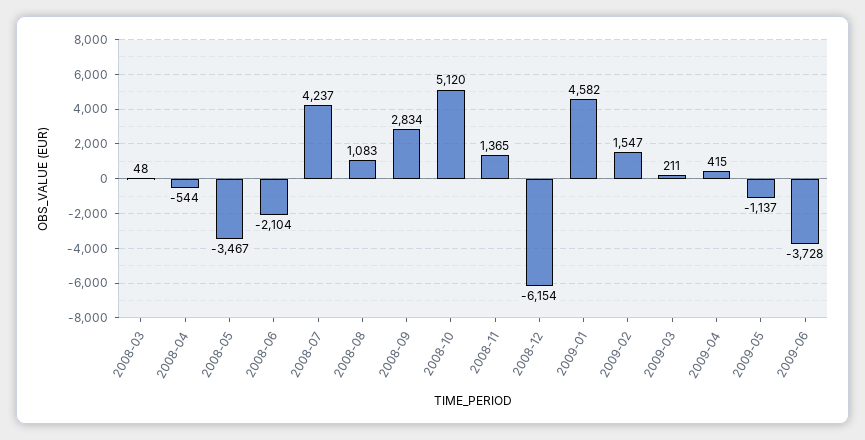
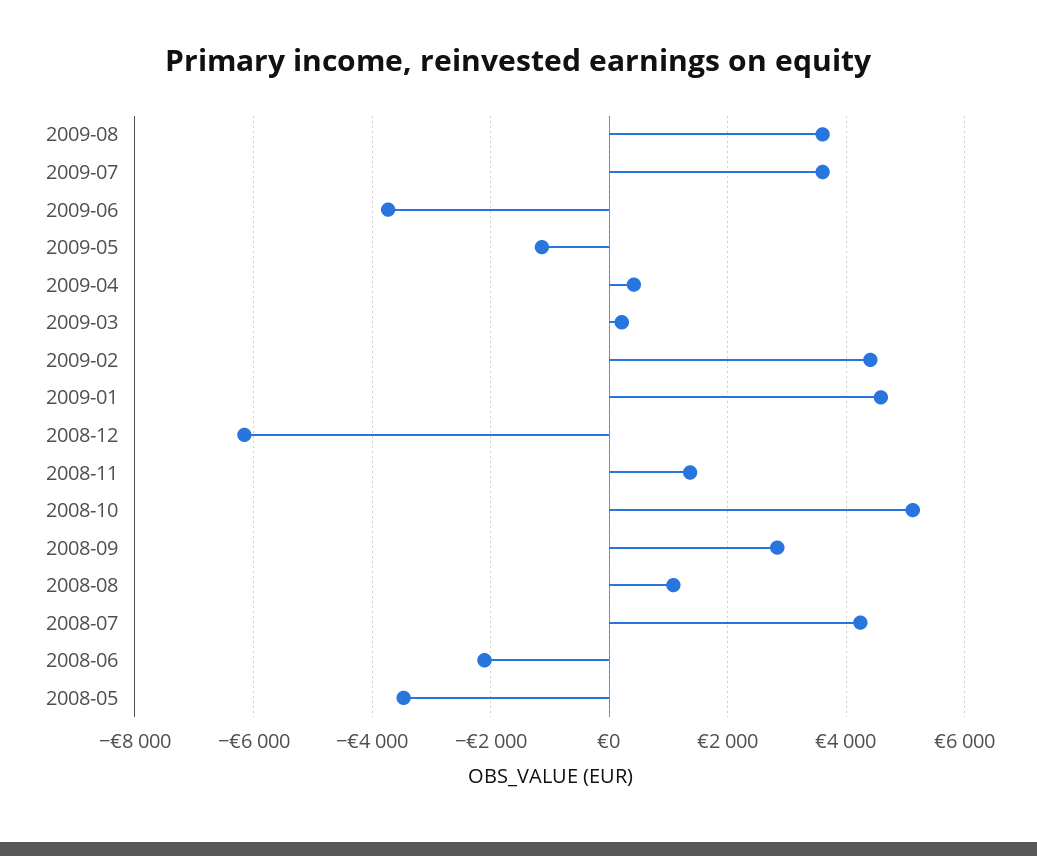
2008-03: 48 -> none
2008-04: -544 -> none
2009-02: 1547 -> 4400
2009-08: none -> 3600
2009-07: none -> 3600

